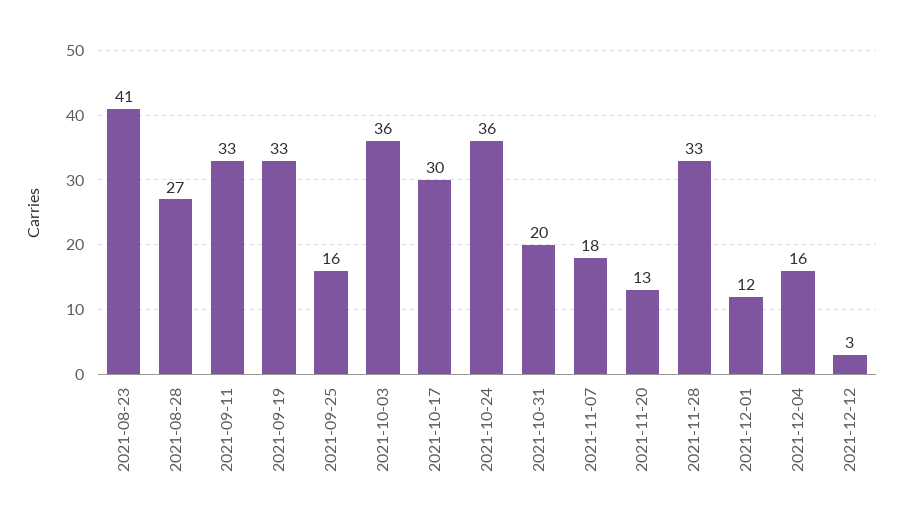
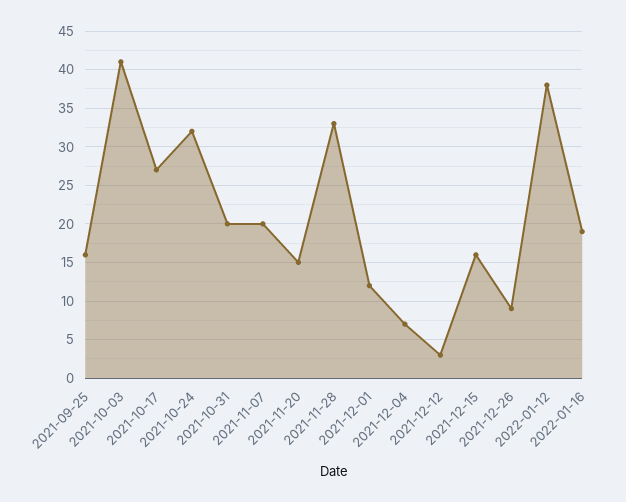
2021-08-23: 41 -> none
2021-08-28: 27 -> none
2021-09-11: 33 -> none
2021-09-19: 33 -> none
2021-10-03: 36 -> 41
2021-10-17: 30 -> 27
2021-10-24: 36 -> 32
2021-11-07: 18 -> 20
2021-11-20: 13 -> 15
2021-12-04: 16 -> 7
2021-12-15: none -> 16
2021-12-26: none -> 9
2022-01-12: none -> 38
2022-01-16: none -> 19

